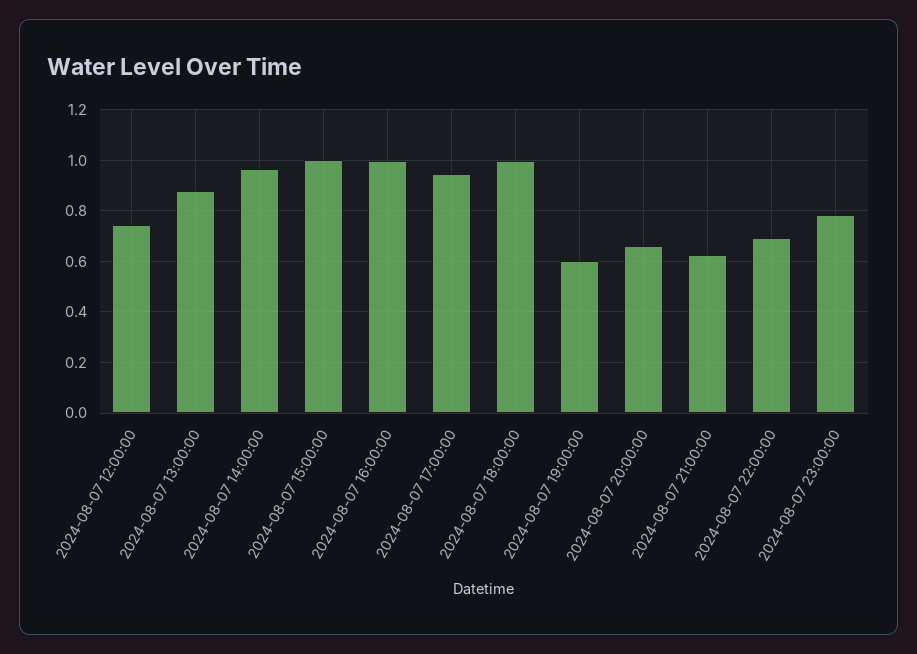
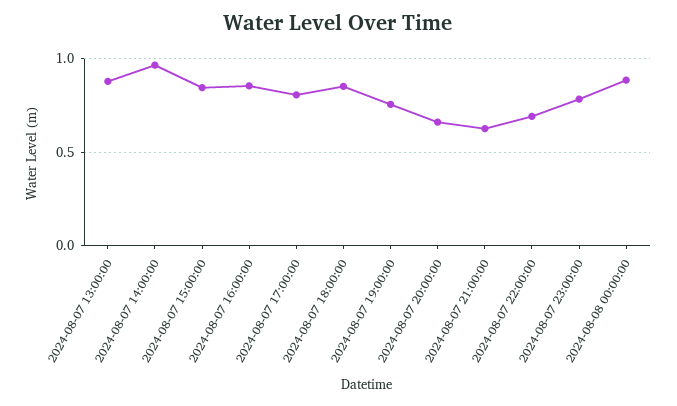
2024-08-07 12:00:00: 0.75 -> none
2024-08-07 15:00:00: 1 -> 0.85
2024-08-07 16:00:00: 1 -> 0.85
2024-08-07 17:00:00: 0.95 -> 0.8
2024-08-07 18:00:00: 1 -> 0.85
2024-08-07 19:00:00: 0.6 -> 0.75
2024-08-08 00:00:00: none -> 0.9

